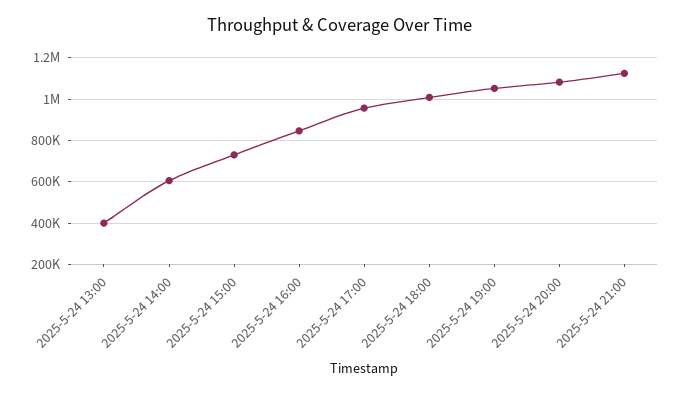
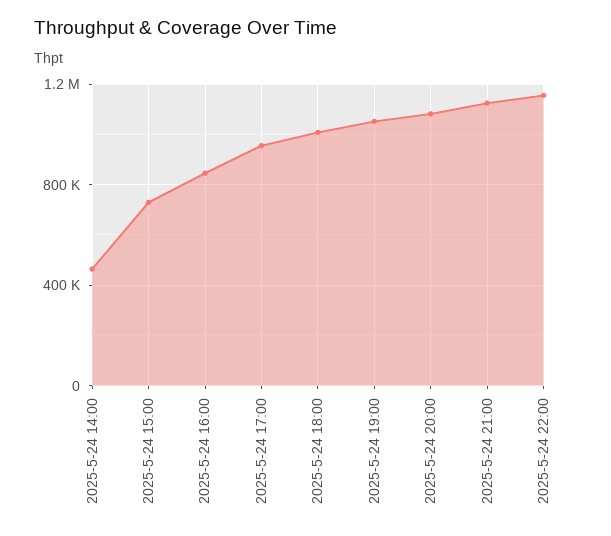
2025-5-24 13:00: 400000 -> none
2025-5-24 14:00: 600000 -> 450000
2025-5-24 22:00: none -> 1150000

